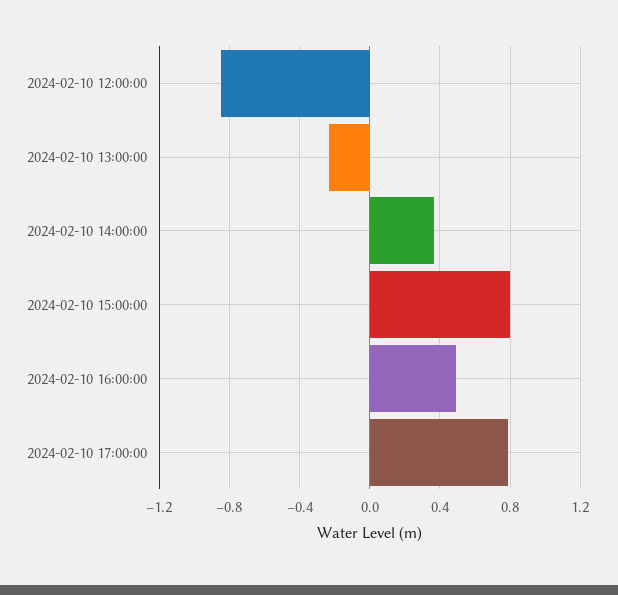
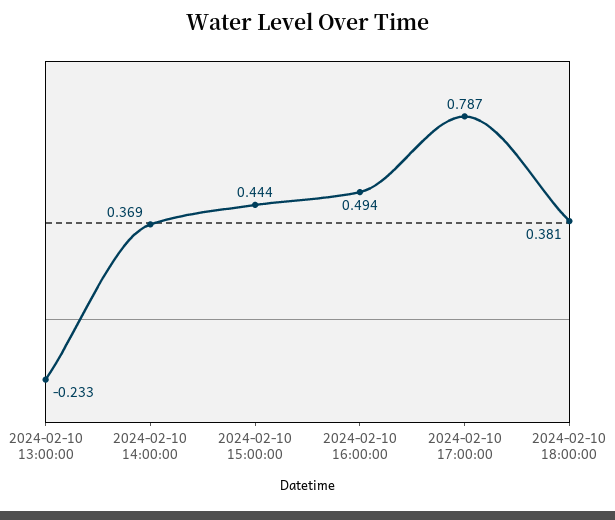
2024-02-10 12:00:00: -0.85 -> none
2024-02-10 15:00:00: 0.8 -> 0.444
2024-02-10 18:00:00: none -> 0.381

